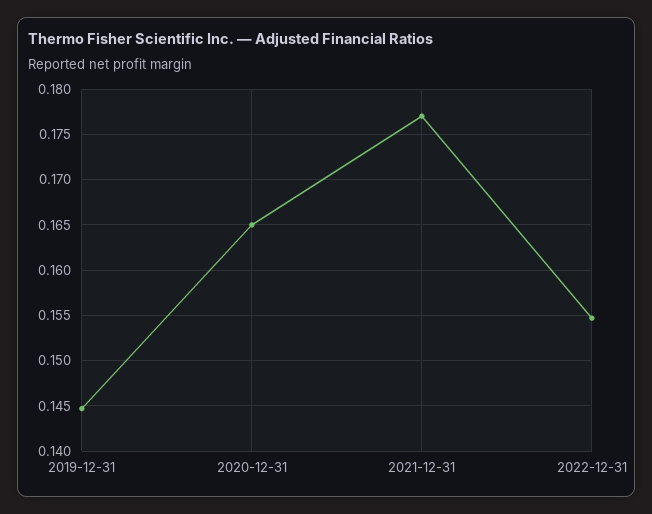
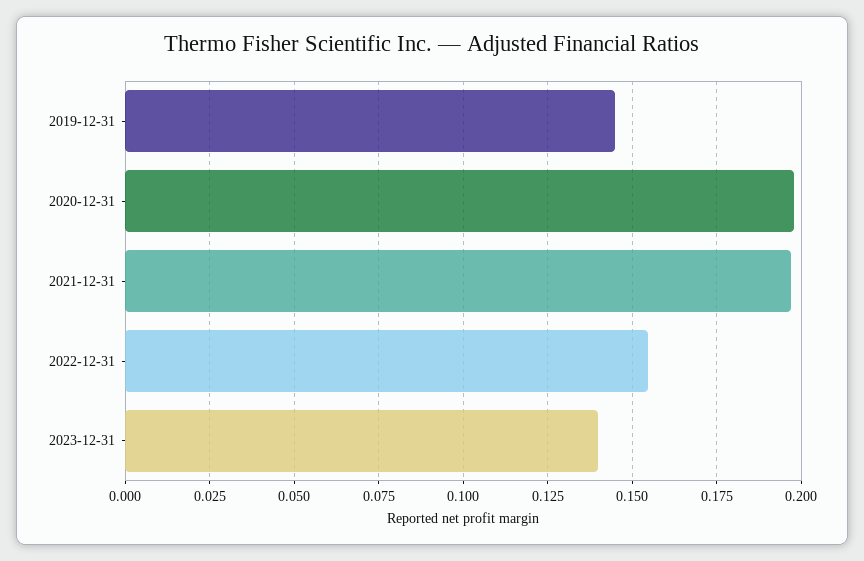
2020-12-31: 0.165 -> 0.1975
2021-12-31: 0.177 -> 0.1975
2023-12-31: none -> 0.14

